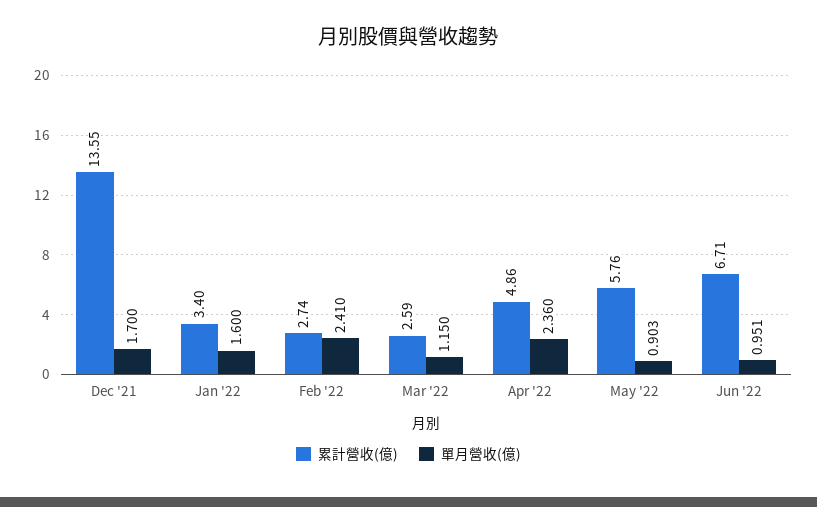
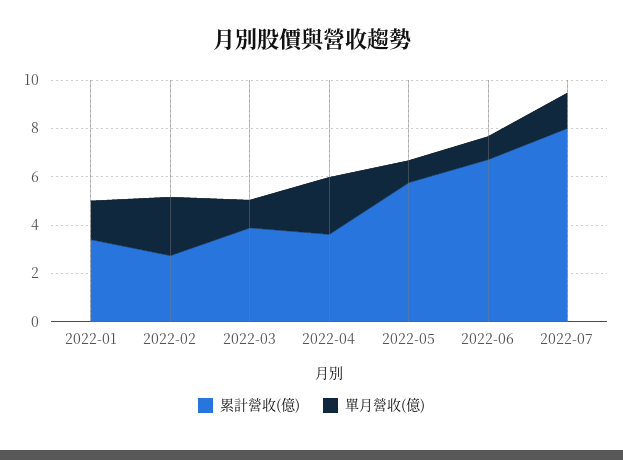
累計營收(億), Dec '21: 13.55 -> none
單月營收(億), Dec '21: 1.7 -> none
累計營收(億), Mar '22: 2.59 -> 4
累計營收(億), Apr '22: 4.86 -> 3.5
累計營收(億), 2022-07: none -> 8
單月營收(億), 2022-07: none -> 1.5

